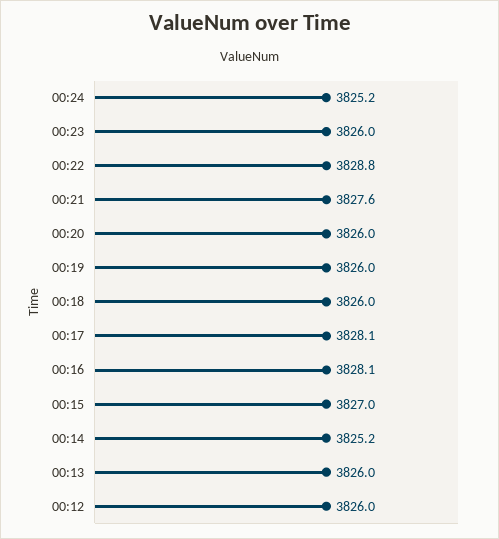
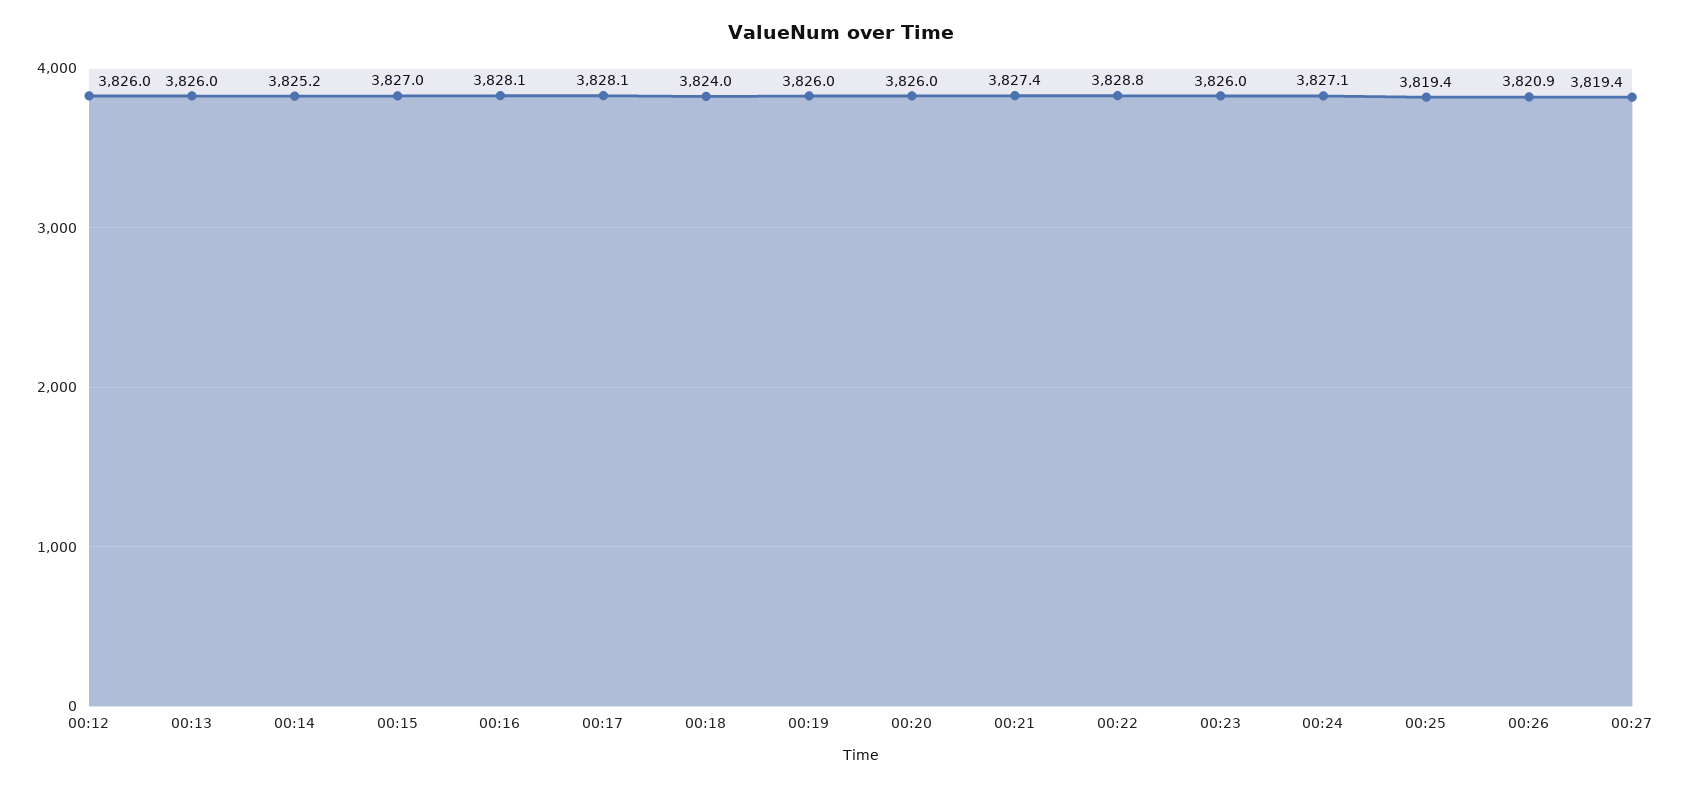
00:24: 3825.2 -> 3827.1
00:21: 3827.6 -> 3827.4
00:18: 3826 -> 3824
00:25: none -> 3819.4
00:26: none -> 3820.9
00:27: none -> 3819.4

